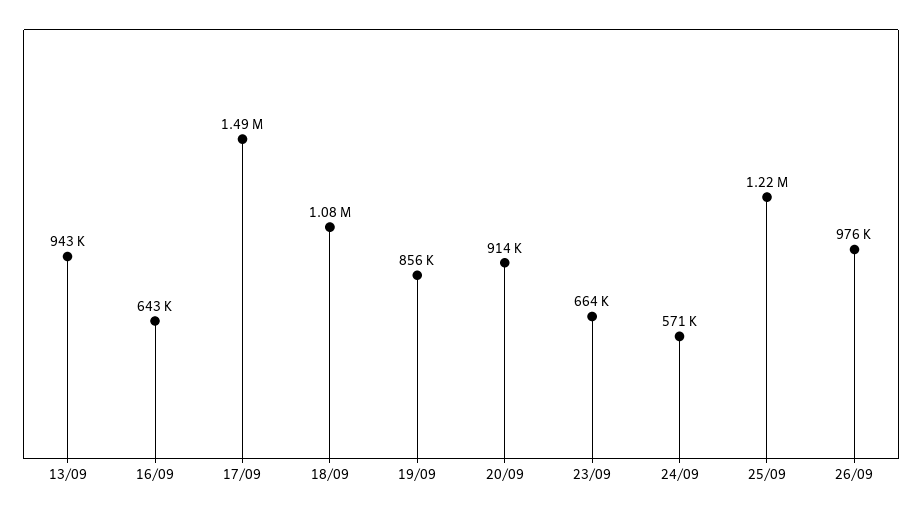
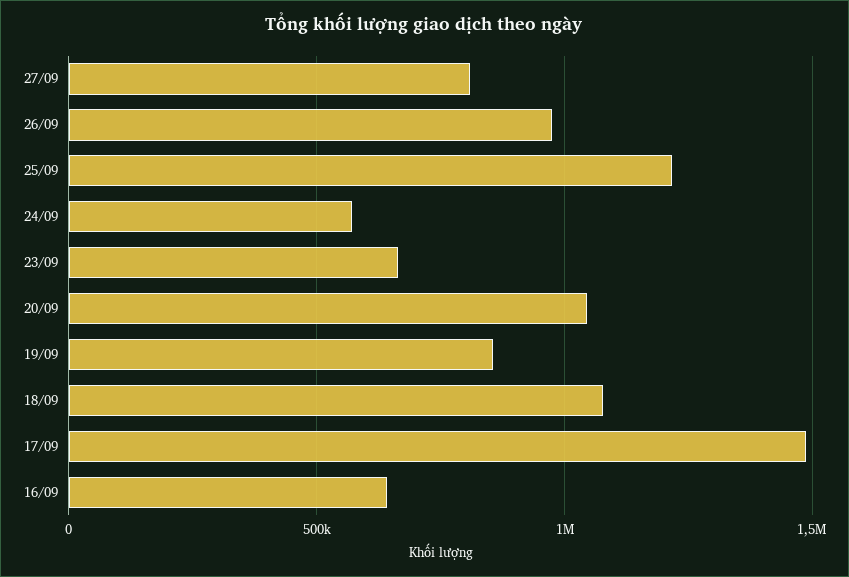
13/09: 943000 -> none
20/09: 914000 -> 1050000
27/09: none -> 800000

